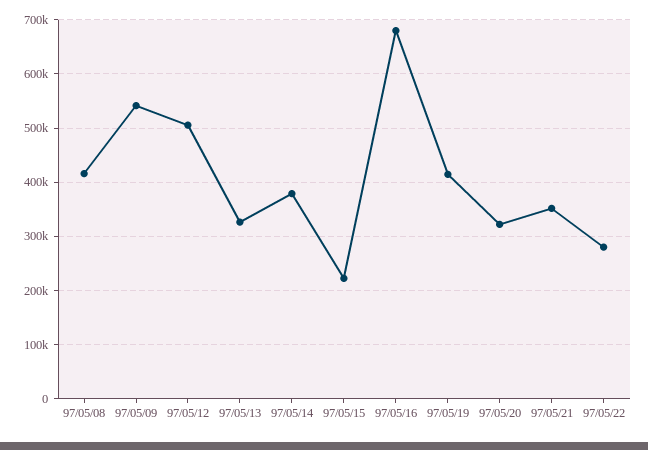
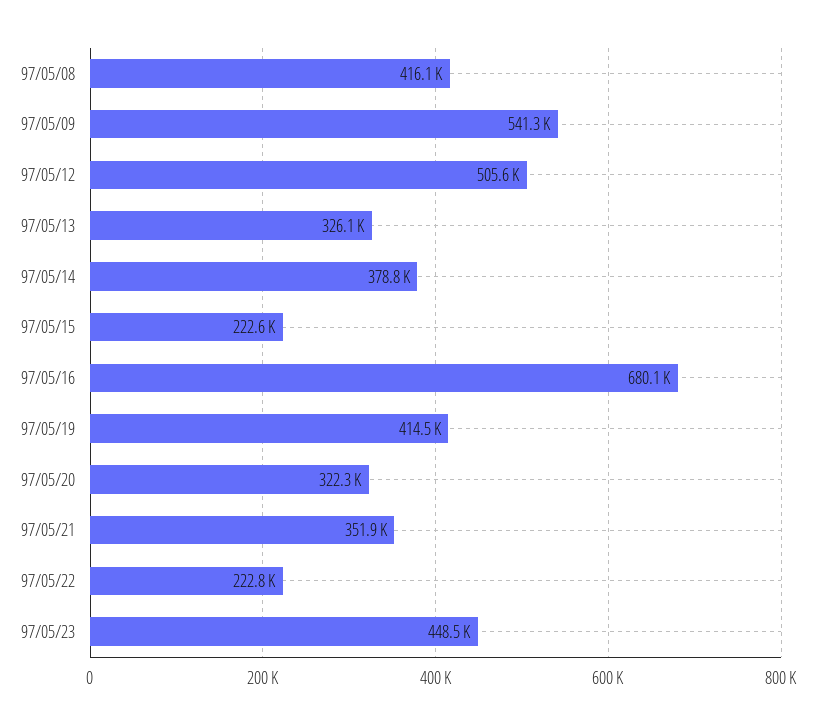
97/05/22: 280000 -> 222800
97/05/23: none -> 448500

